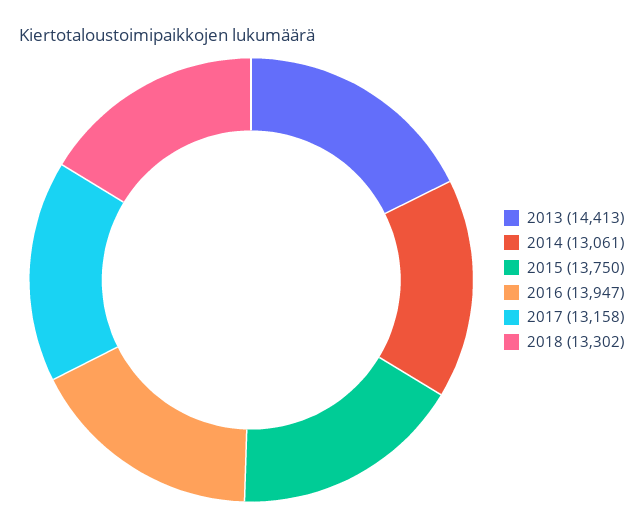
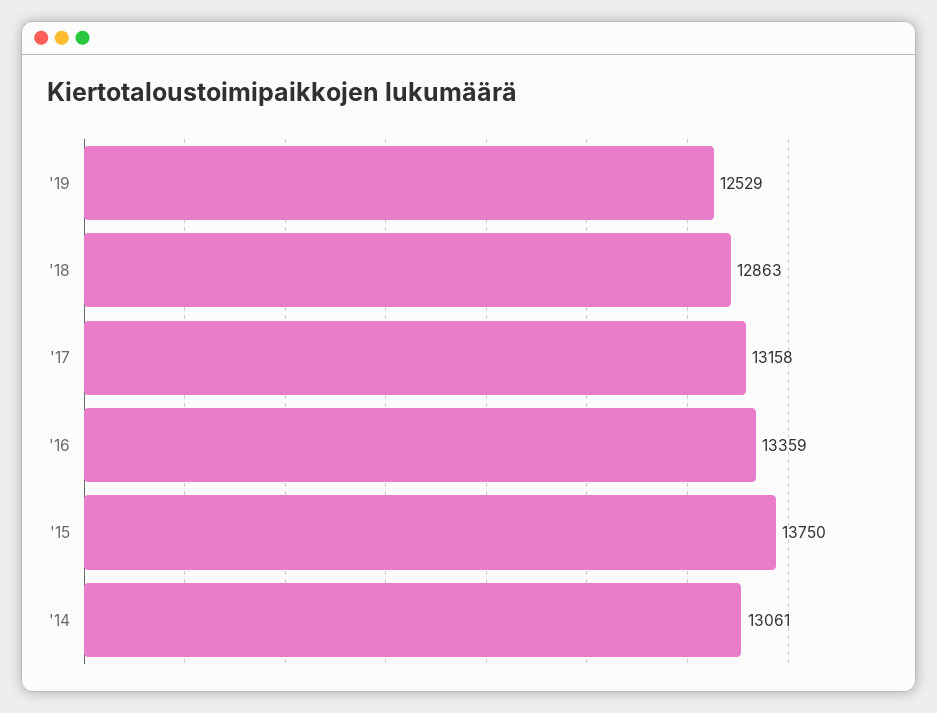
2013: 14413 -> none
2016: 13947 -> 13359
2018: 13302 -> 12863
'19: none -> 12529

